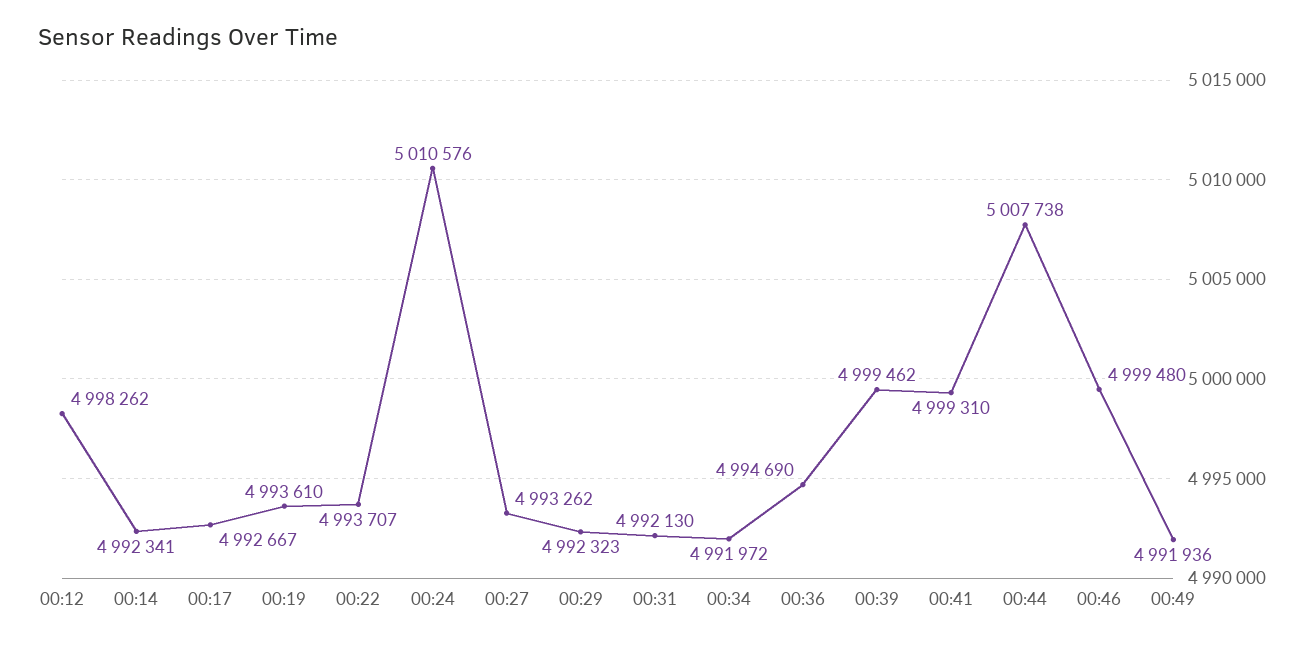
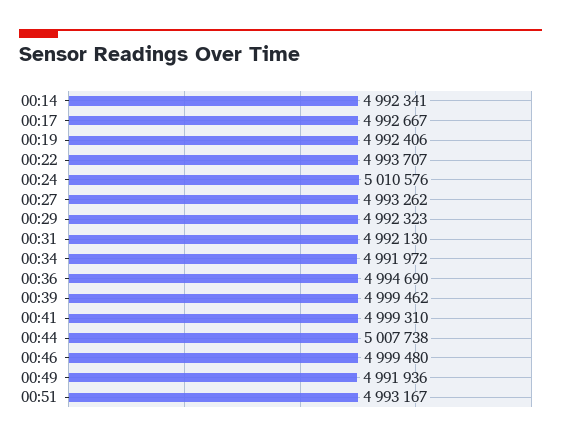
00:12: 4998262 -> none
00:19: 4993610 -> 4992406
00:51: none -> 4993167

